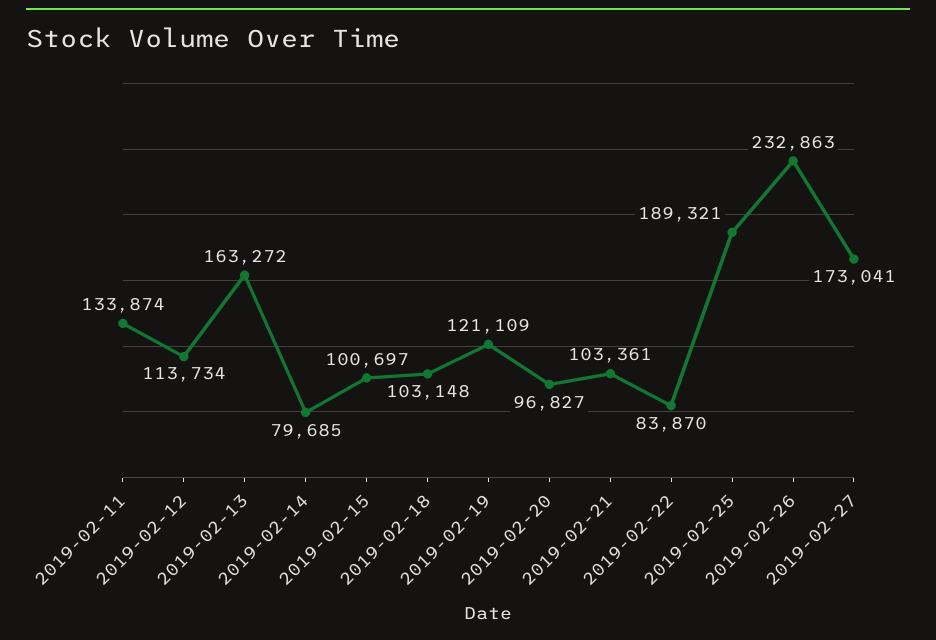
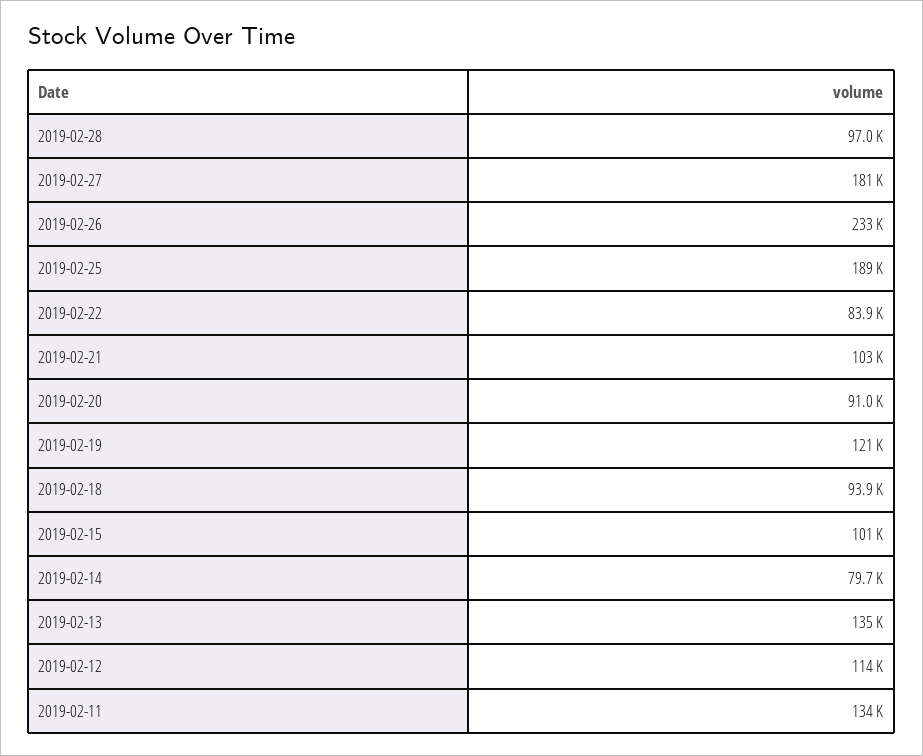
2019-02-13: 163272 -> 135000
2019-02-18: 103148 -> 93900
2019-02-20: 96827 -> 91000
2019-02-27: 173041 -> 181000
2019-02-28: none -> 97000

